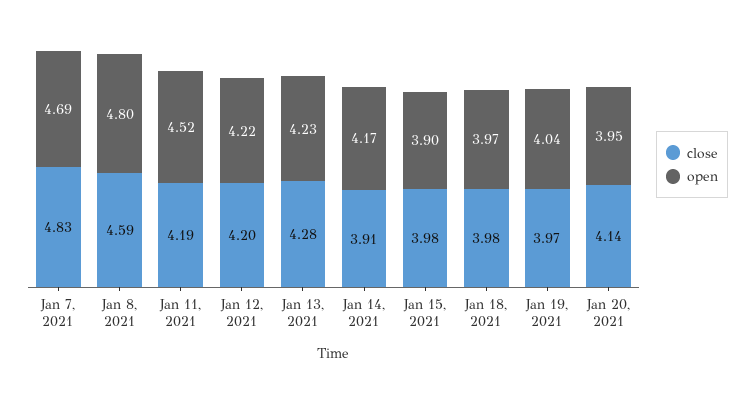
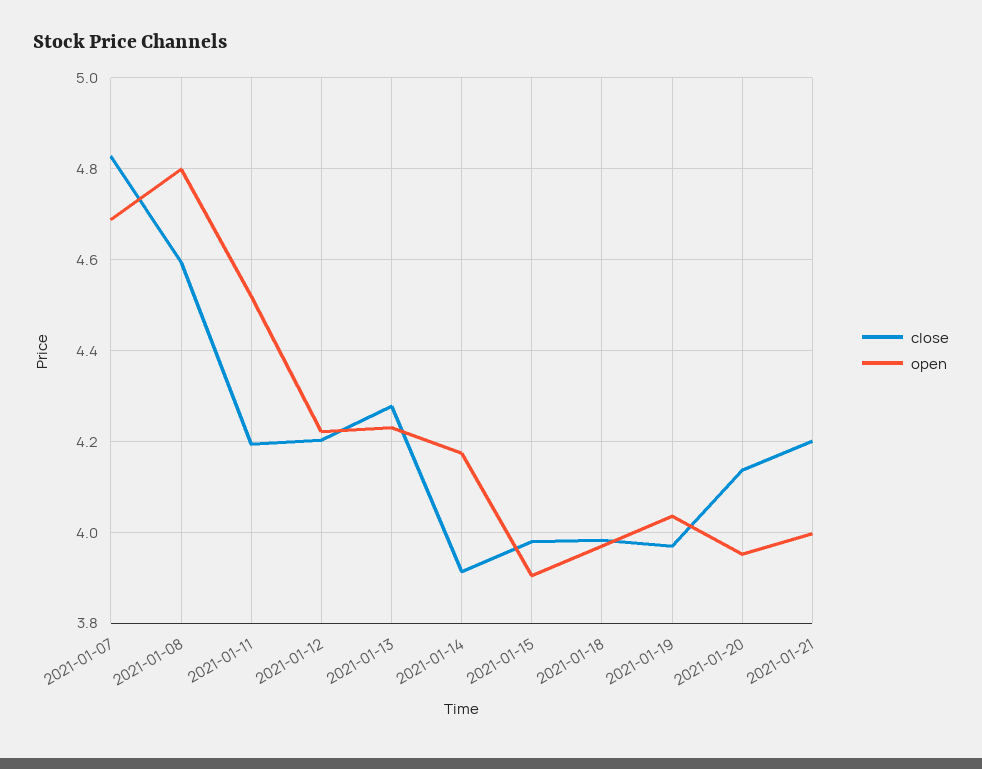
close, 2021-01-21: none -> 4.2
open, 2021-01-21: none -> 4

